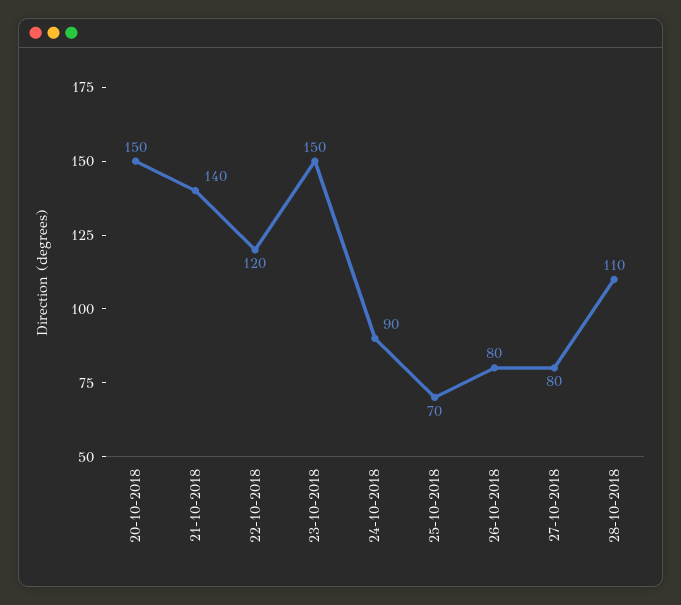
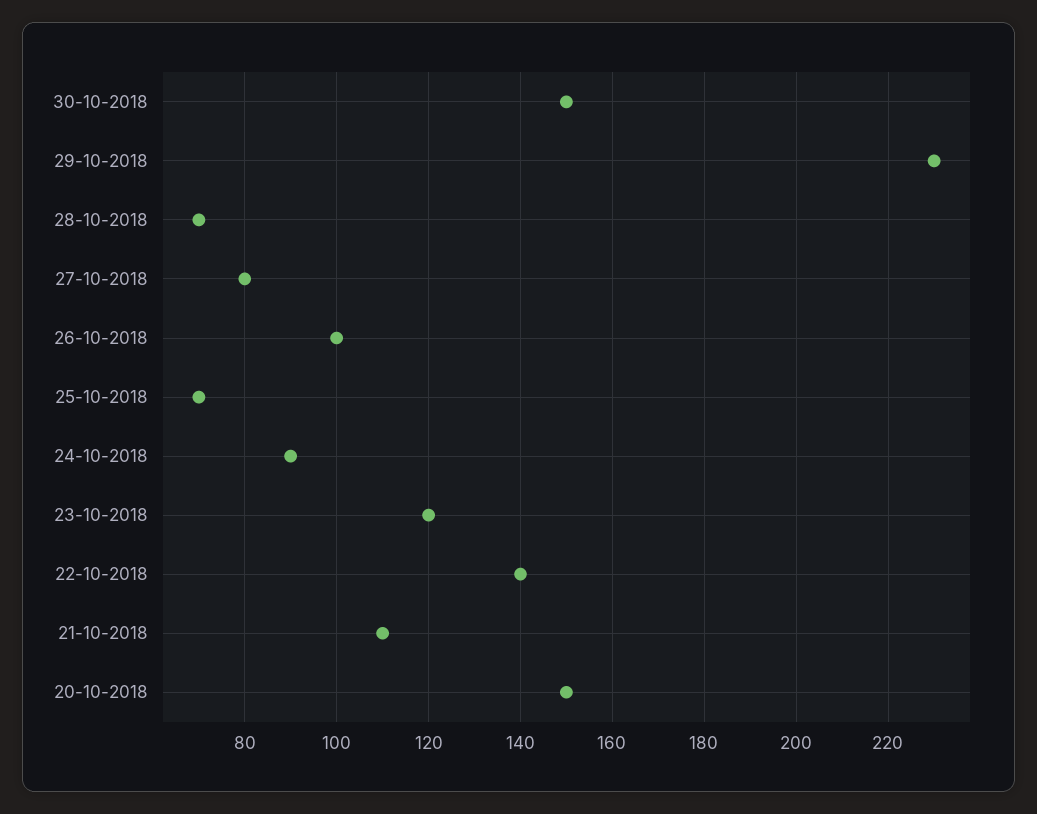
21-10-2018: 140 -> 110
22-10-2018: 120 -> 140
23-10-2018: 150 -> 120
26-10-2018: 80 -> 100
28-10-2018: 110 -> 70
30-10-2018: none -> 150
29-10-2018: none -> 230

